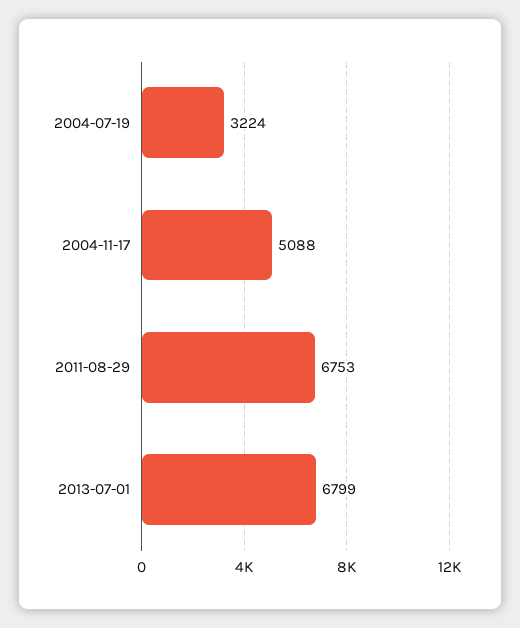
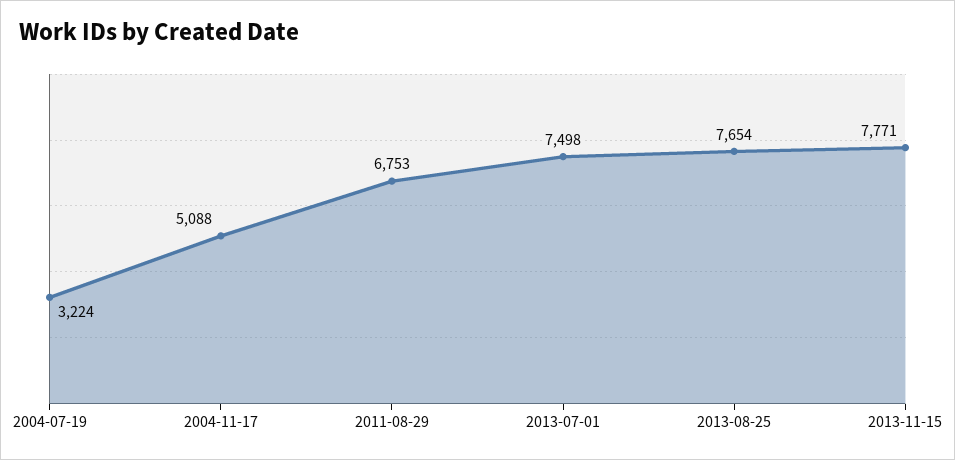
2013-07-01: 6799 -> 7498
2013-08-25: none -> 7654
2013-11-15: none -> 7771

